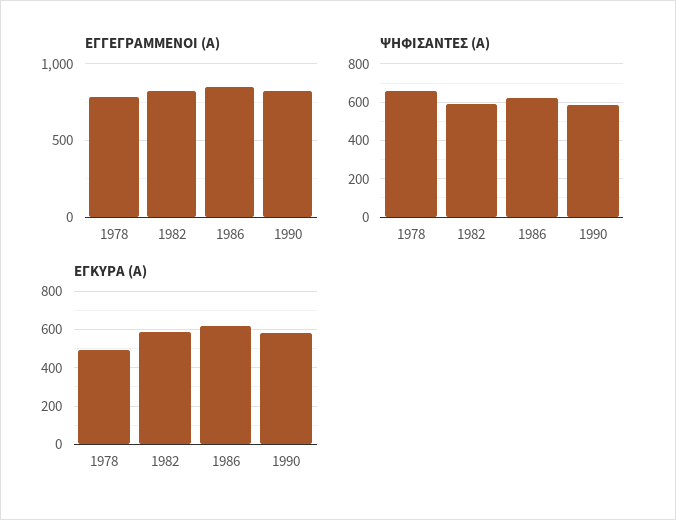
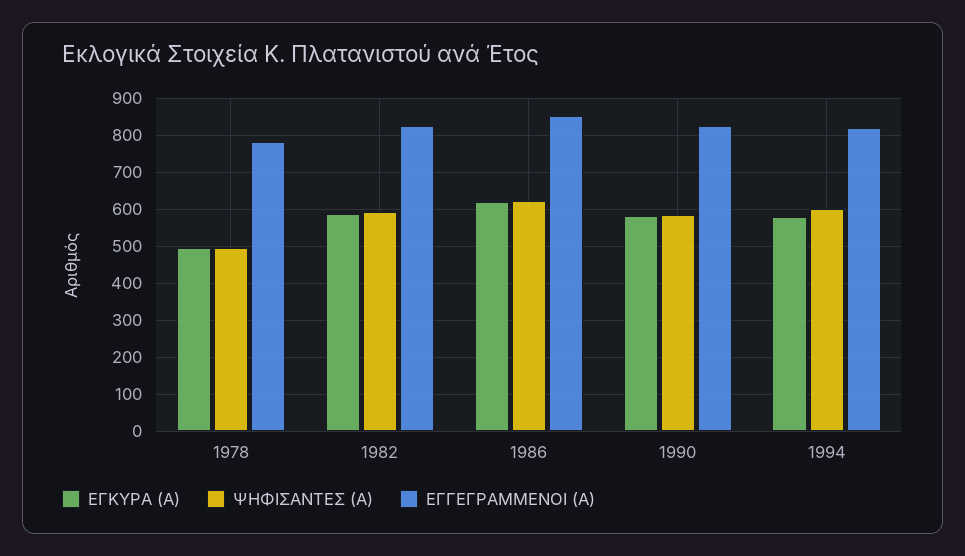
ΨΗΦΙΣΑΝΤΕΣ (Α), 1978: 650 -> 500
ΕΓΚΥΡΑ (Α), 1994: none -> 580
ΨΗΦΙΣΑΝΤΕΣ (Α), 1994: none -> 600
ΕΓΓΕΓΡΑΜΜΕΝΟΙ (Α), 1994: none -> 820

